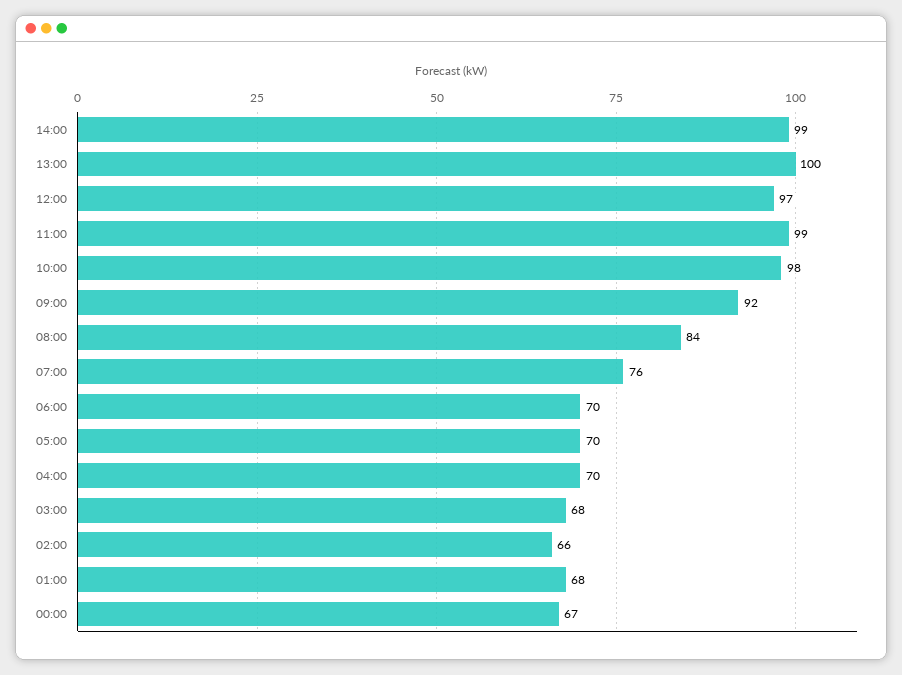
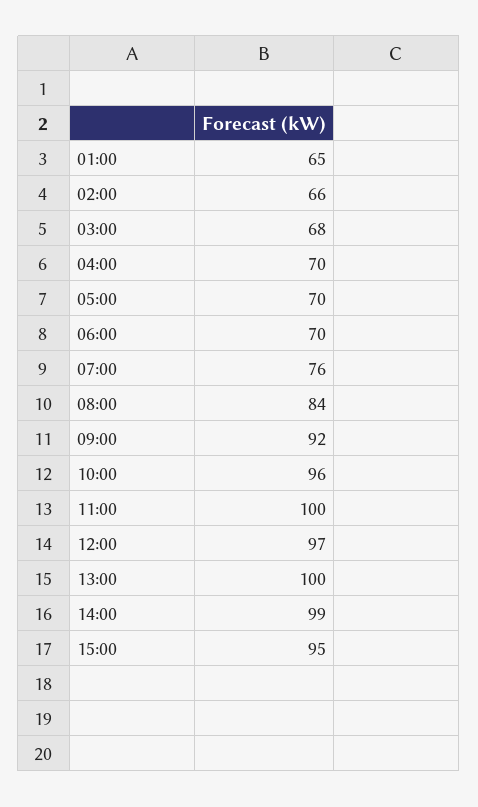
11:00: 99 -> 100
10:00: 98 -> 96
01:00: 68 -> 65
00:00: 67 -> none
15:00: none -> 95

